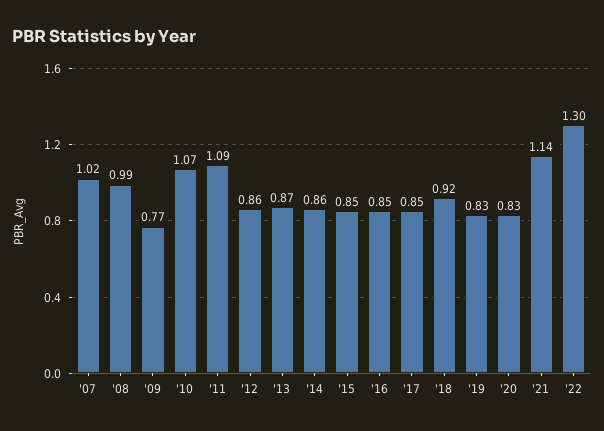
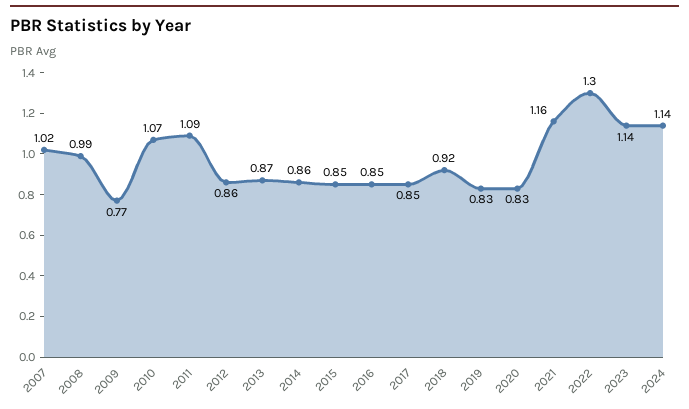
'21: 1.14 -> 1.16
2023: none -> 1.14
2024: none -> 1.14

